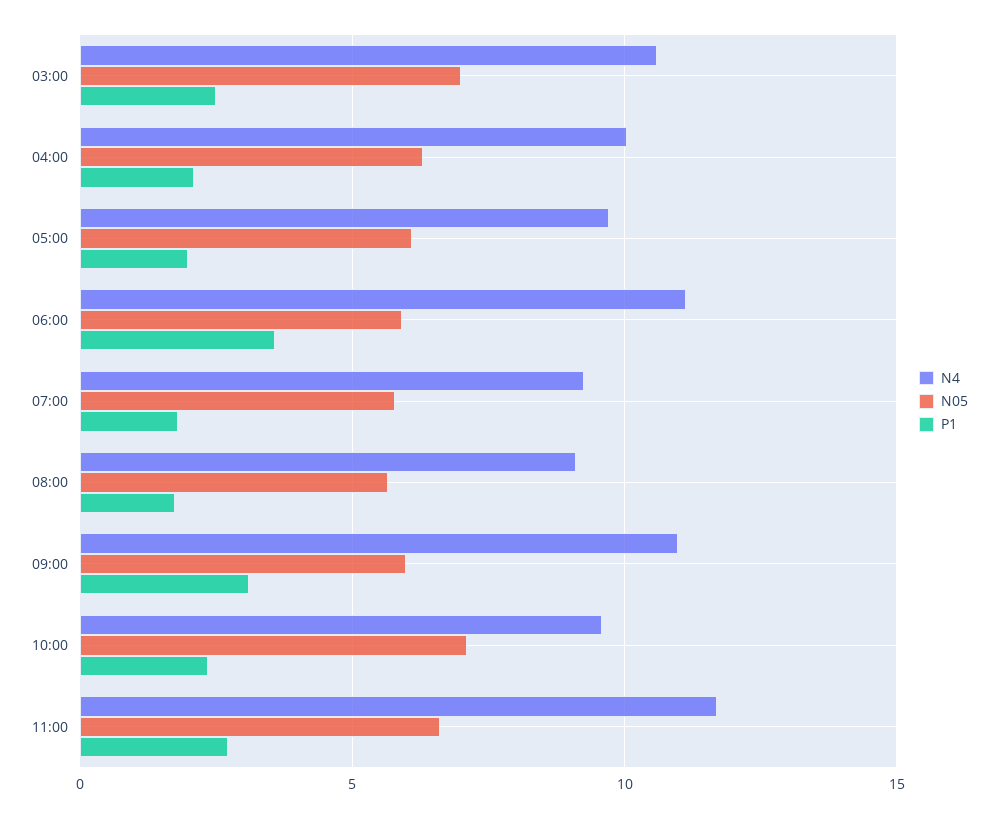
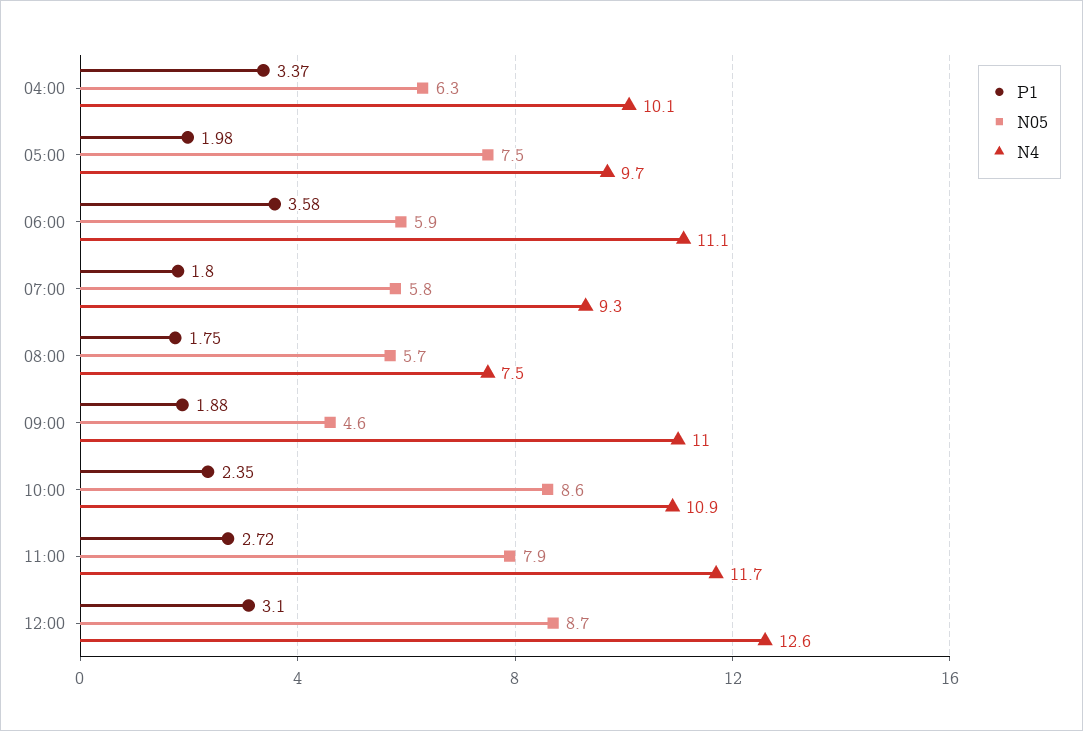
N4, 03:00: 10.5 -> none
N05, 03:00: 7 -> none
P1, 03:00: 2.5 -> none
P1, 04:00: 2 -> 3.37
N05, 05:00: 6 -> 7.5
N4, 08:00: 9 -> 7.5
N05, 09:00: 6 -> 4.6
P1, 09:00: 3 -> 1.88
N4, 10:00: 9.5 -> 10.9
N05, 10:00: 7 -> 8.6
N05, 11:00: 6.5 -> 7.9
P1, 12:00: none -> 3.1
N05, 12:00: none -> 8.7
N4, 12:00: none -> 12.6

